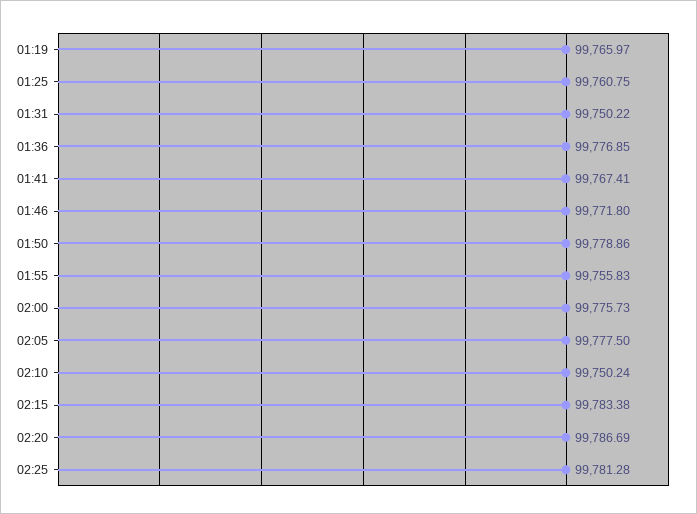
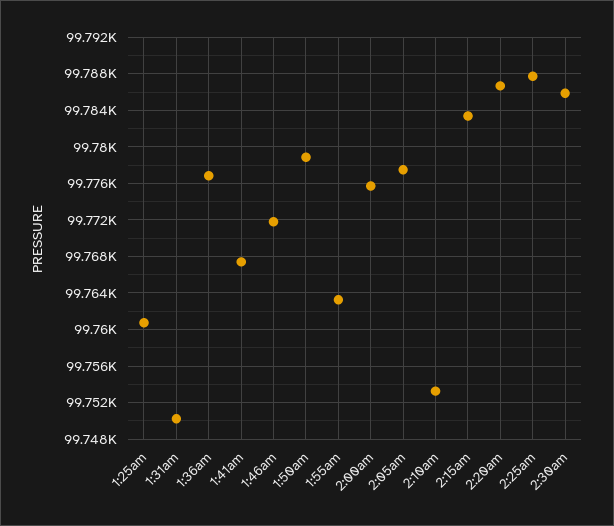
01:19: 99765.97 -> none
01:55: 99755.83 -> 99763
02:10: 99750.24 -> 99753
02:25: 99781.28 -> 99788
2:30am: none -> 99786

